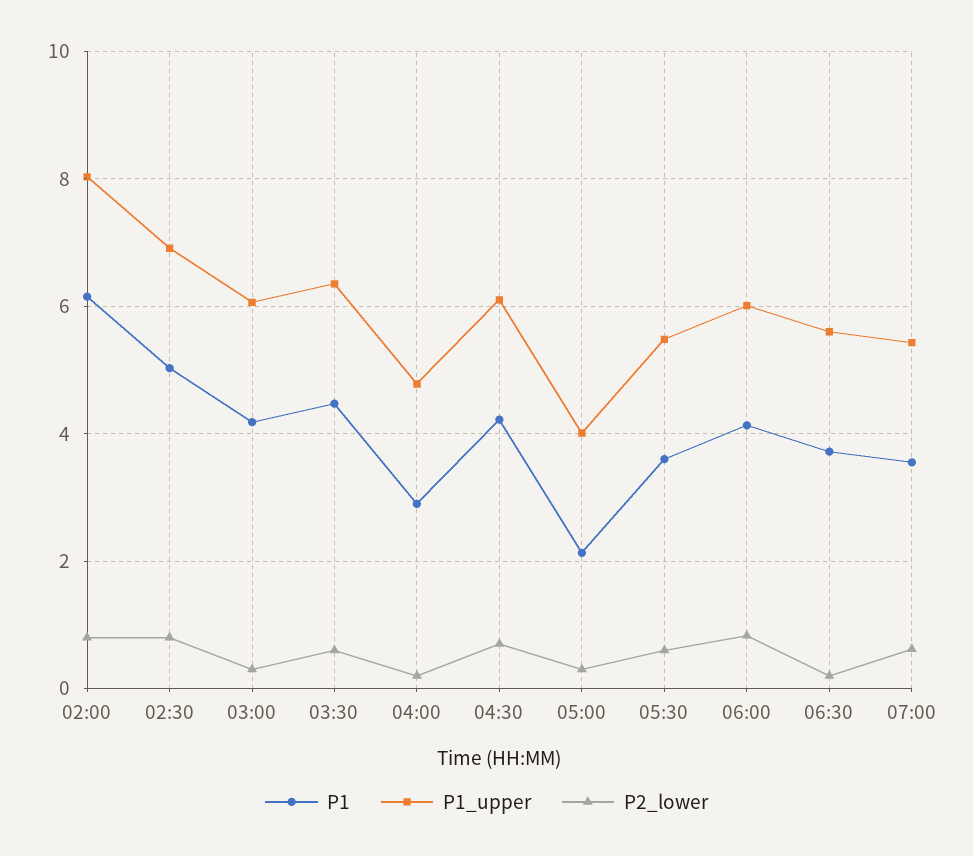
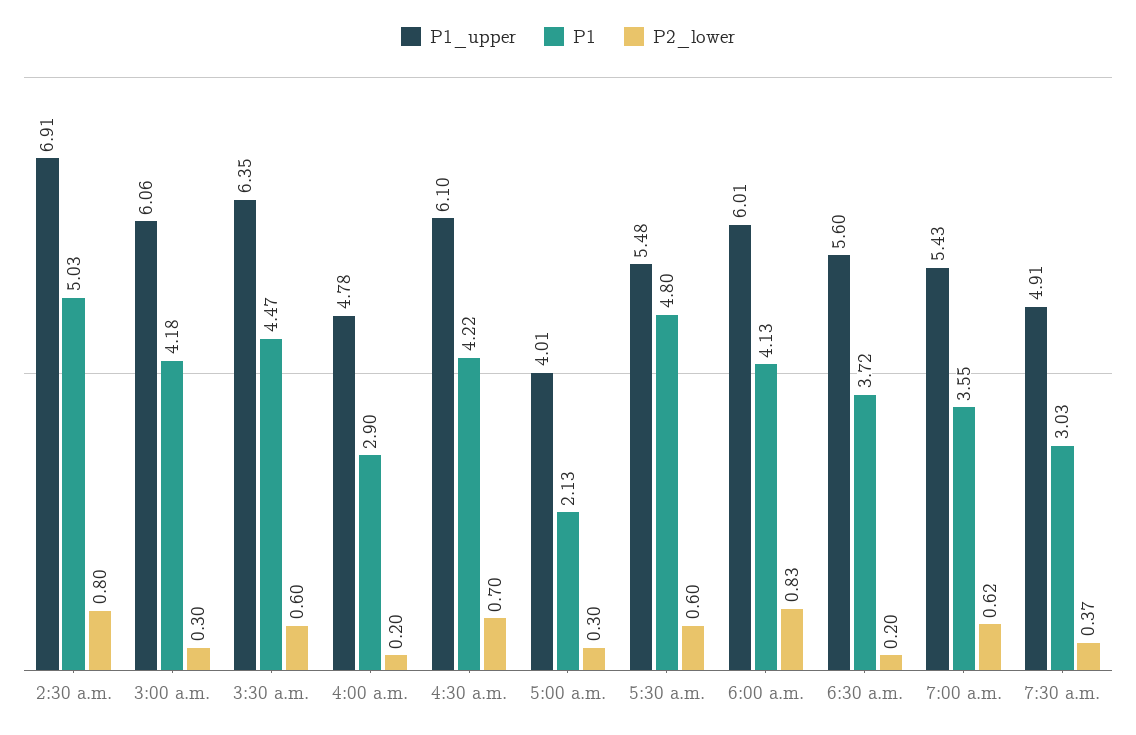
P1, 02:00: 6.2 -> none
P1_upper, 02:00: 8 -> none
P2_lower, 02:00: 0.8 -> none
P1, 05:30: 3.6 -> 4.8
P1_upper, 7:30 a.m.: none -> 4.91
P1, 7:30 a.m.: none -> 3.03
P2_lower, 7:30 a.m.: none -> 0.37

